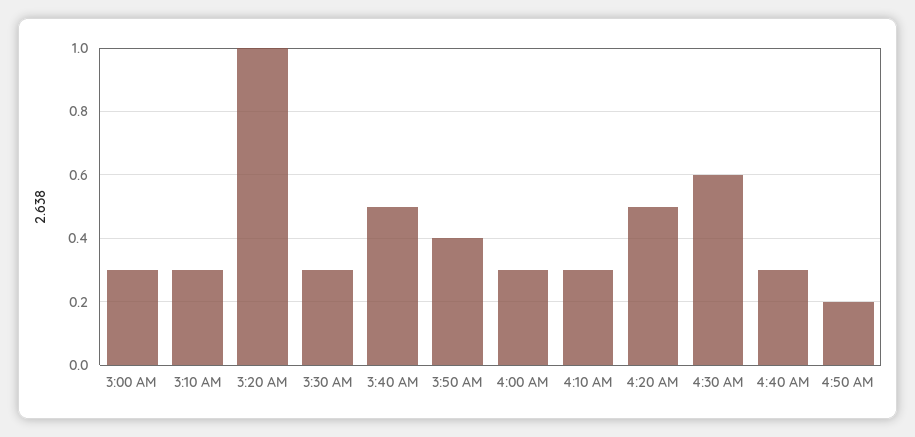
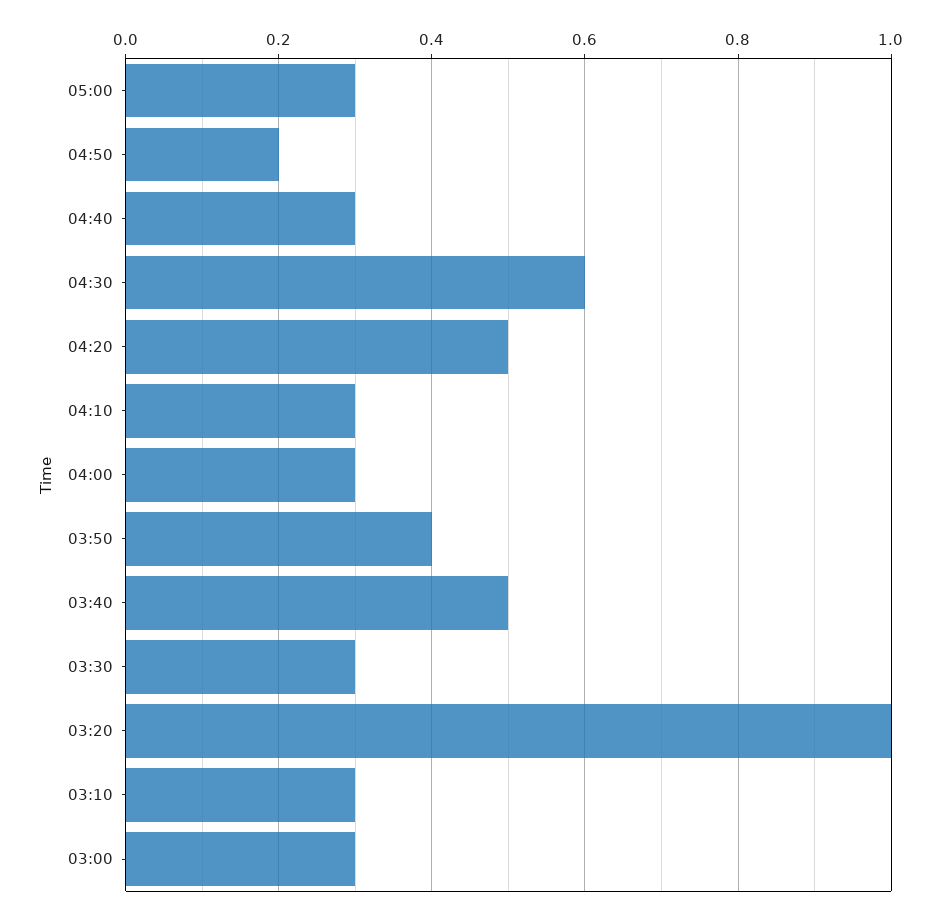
05:00: none -> 0.3

